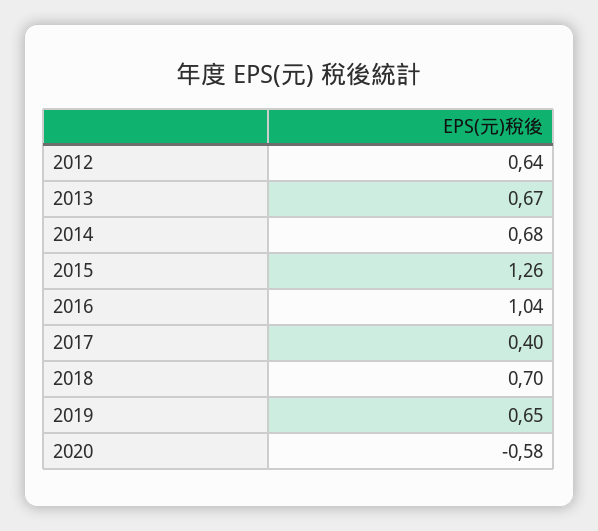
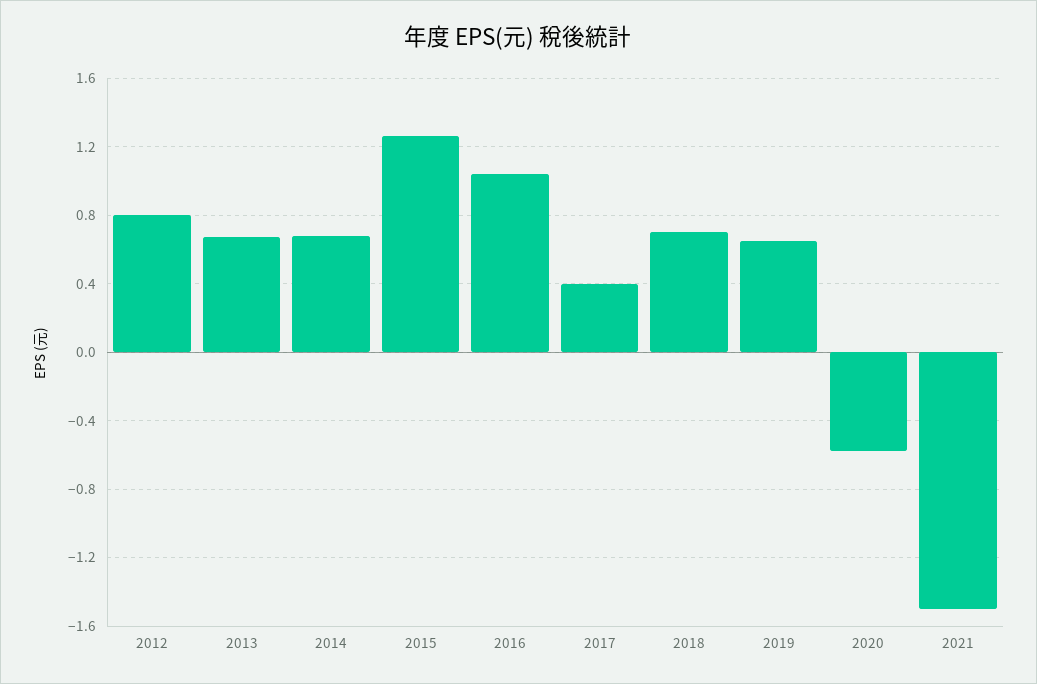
2012: 0.64 -> 0.8
2021: none -> -1.5

